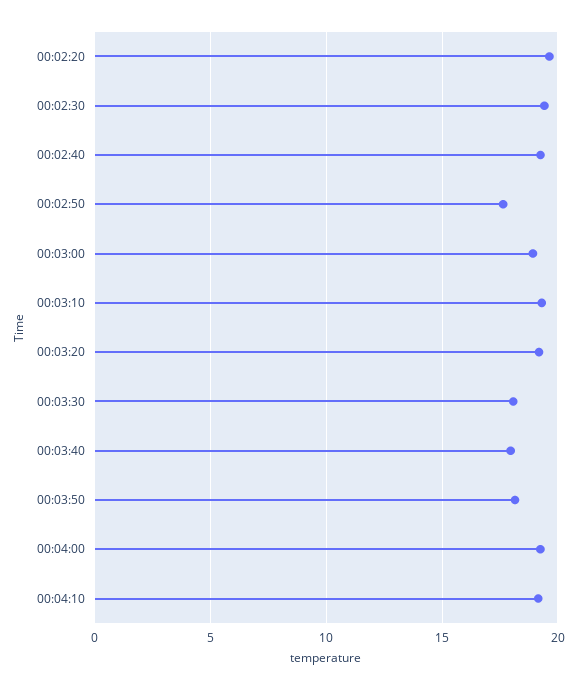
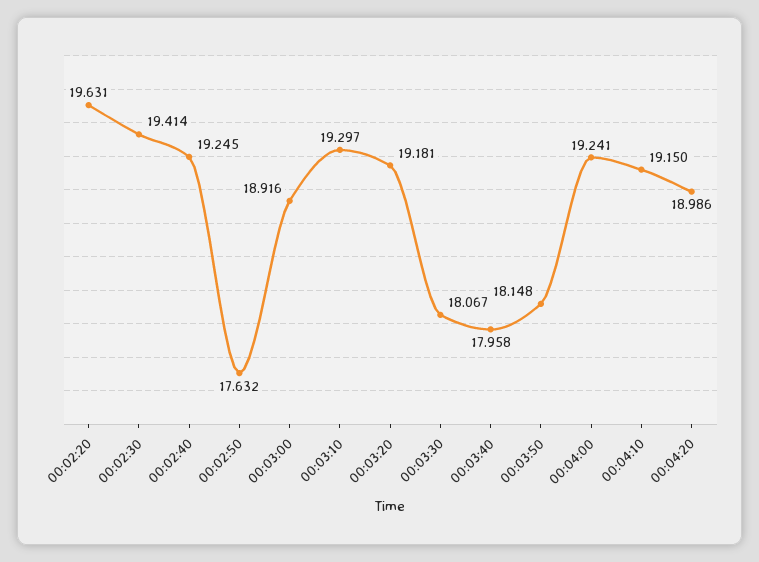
00:04:20: none -> 18.986

